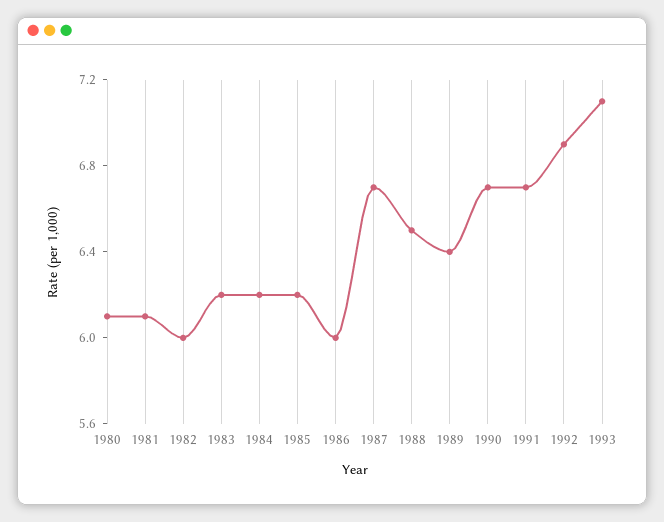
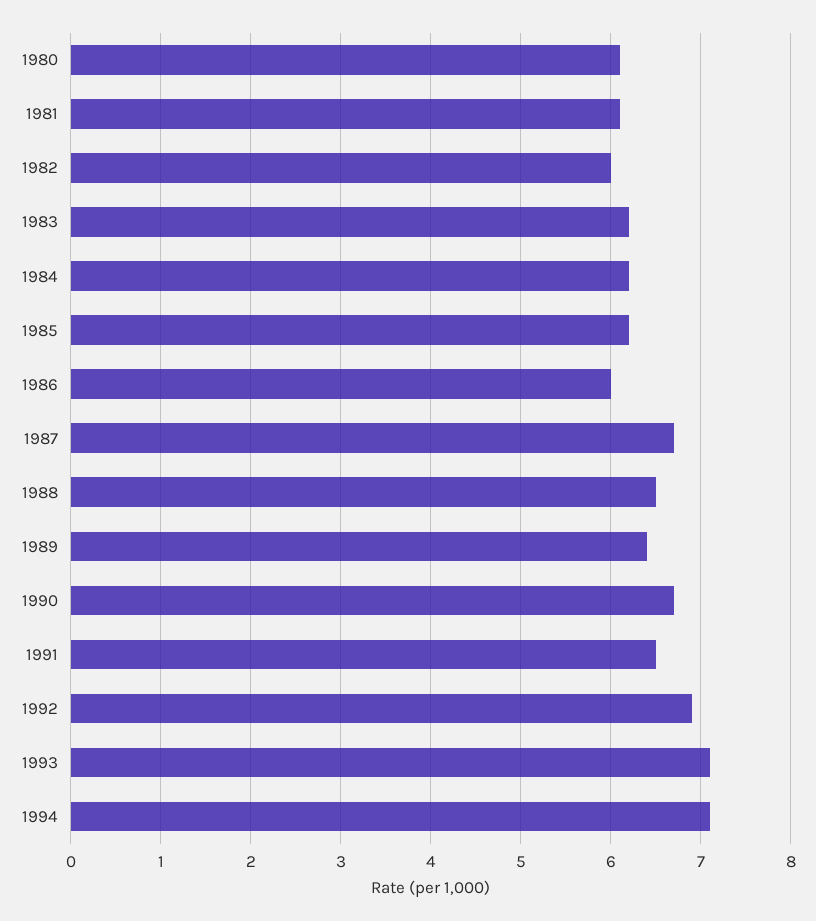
1991: 6.7 -> 6.5
1994: none -> 7.1

